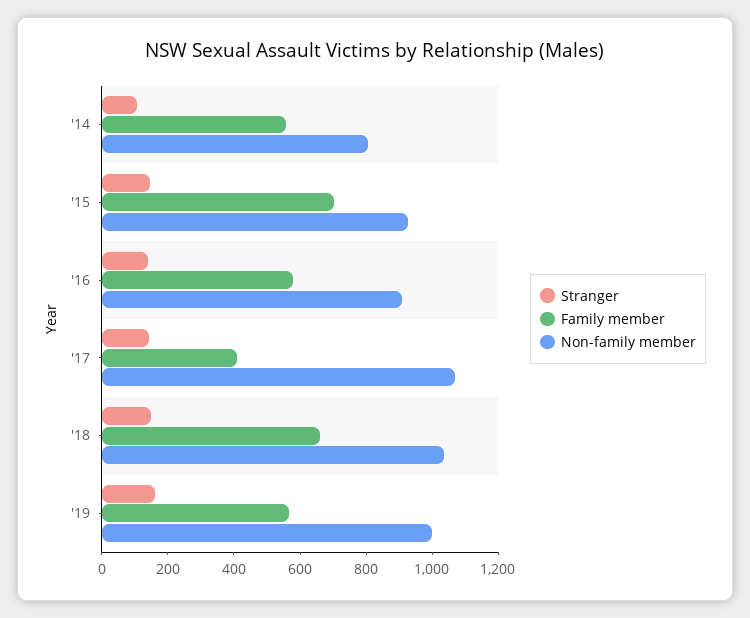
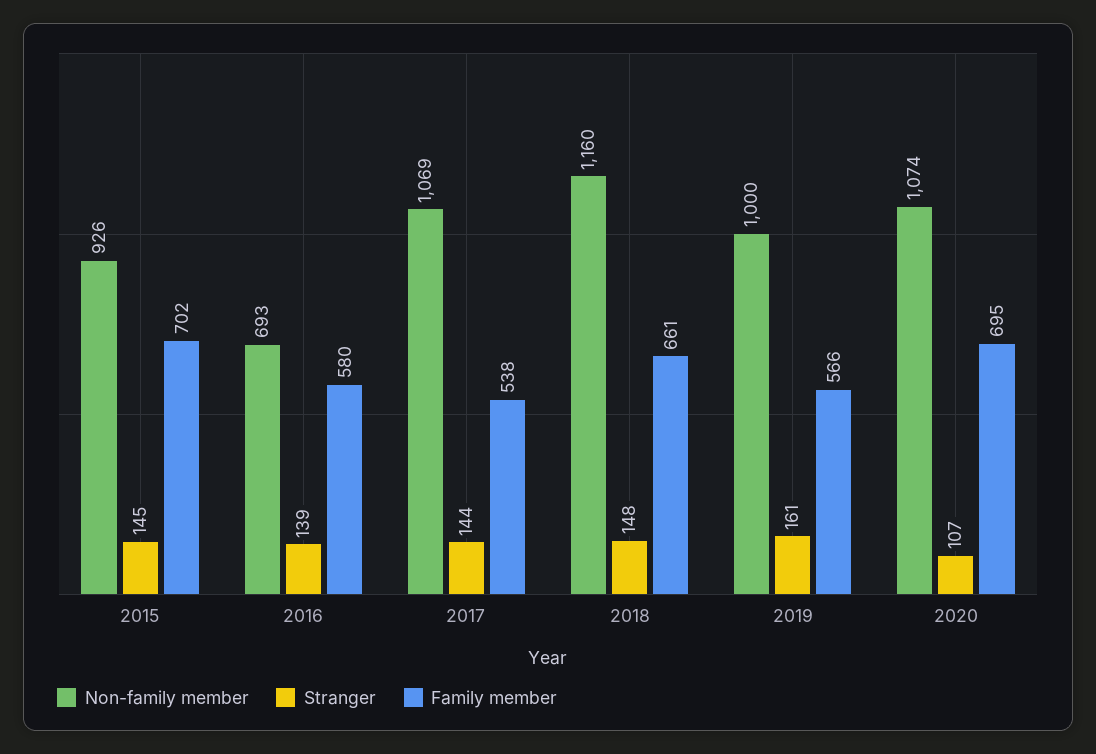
Stranger, '14: 100 -> none
Family member, '14: 550 -> none
Non-family member, '14: 800 -> none
Non-family member, '16: 900 -> 693
Family member, '17: 400 -> 538
Non-family member, '18: 1050 -> 1160
Non-family member, 2020: none -> 1074
Stranger, 2020: none -> 107
Family member, 2020: none -> 695

